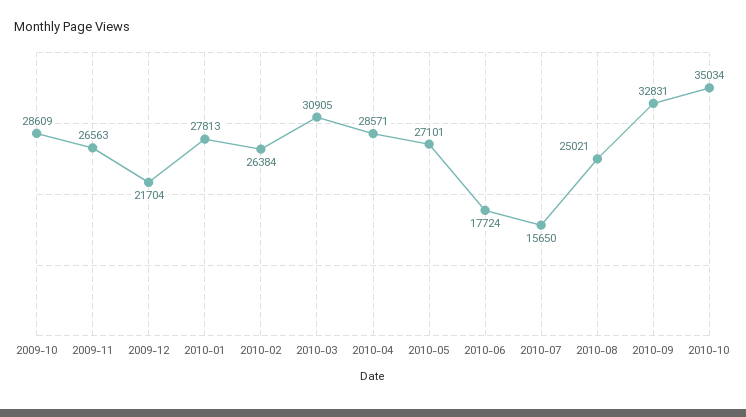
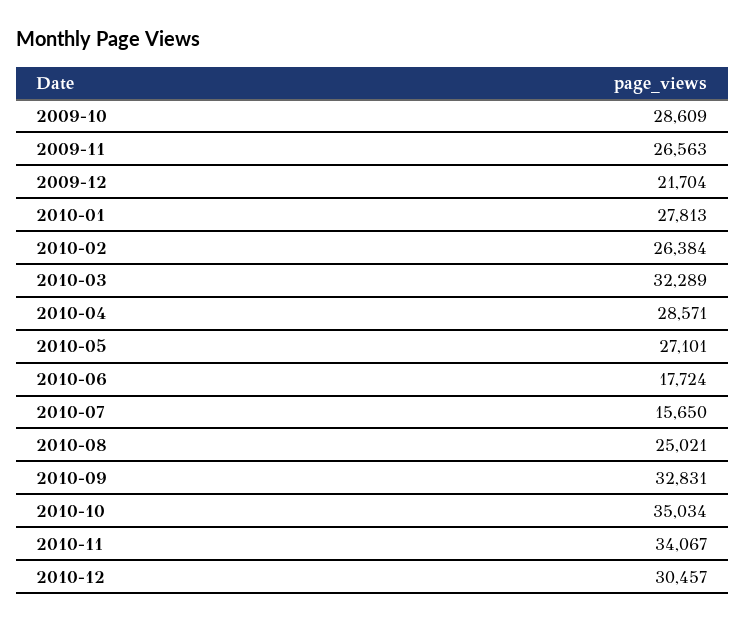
2010-03: 30905 -> 32289
2010-11: none -> 34067
2010-12: none -> 30457

